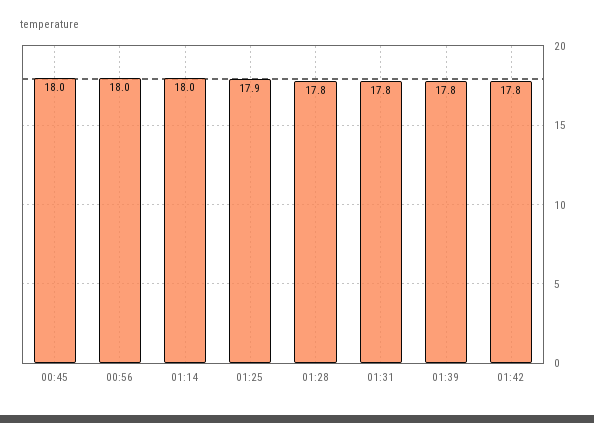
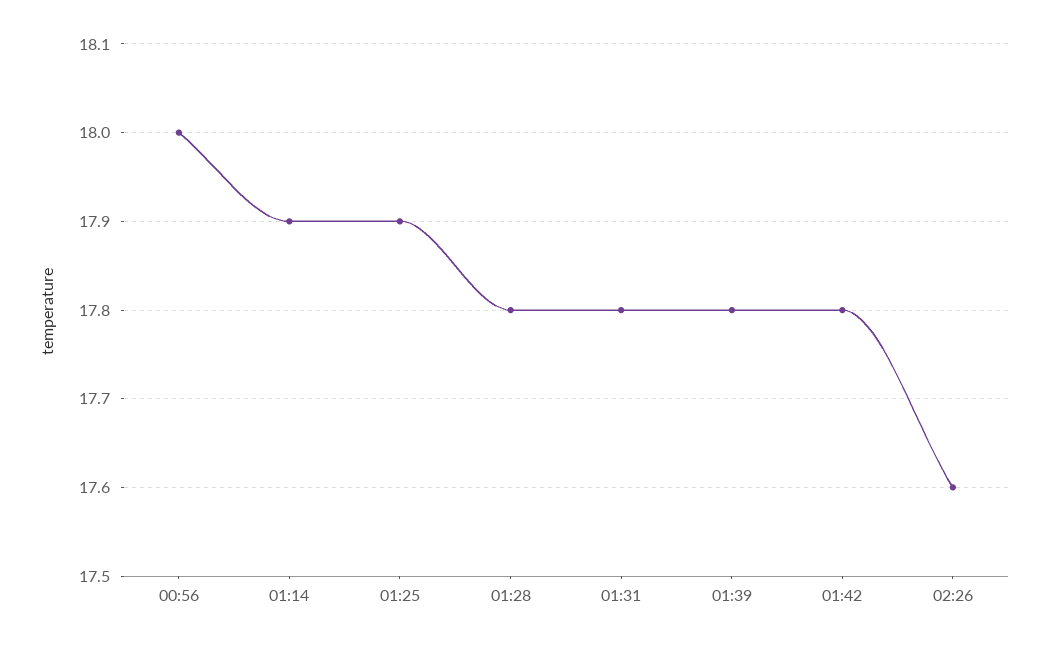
00:45: 18 -> none
01:14: 18 -> 17.9
02:26: none -> 17.6

